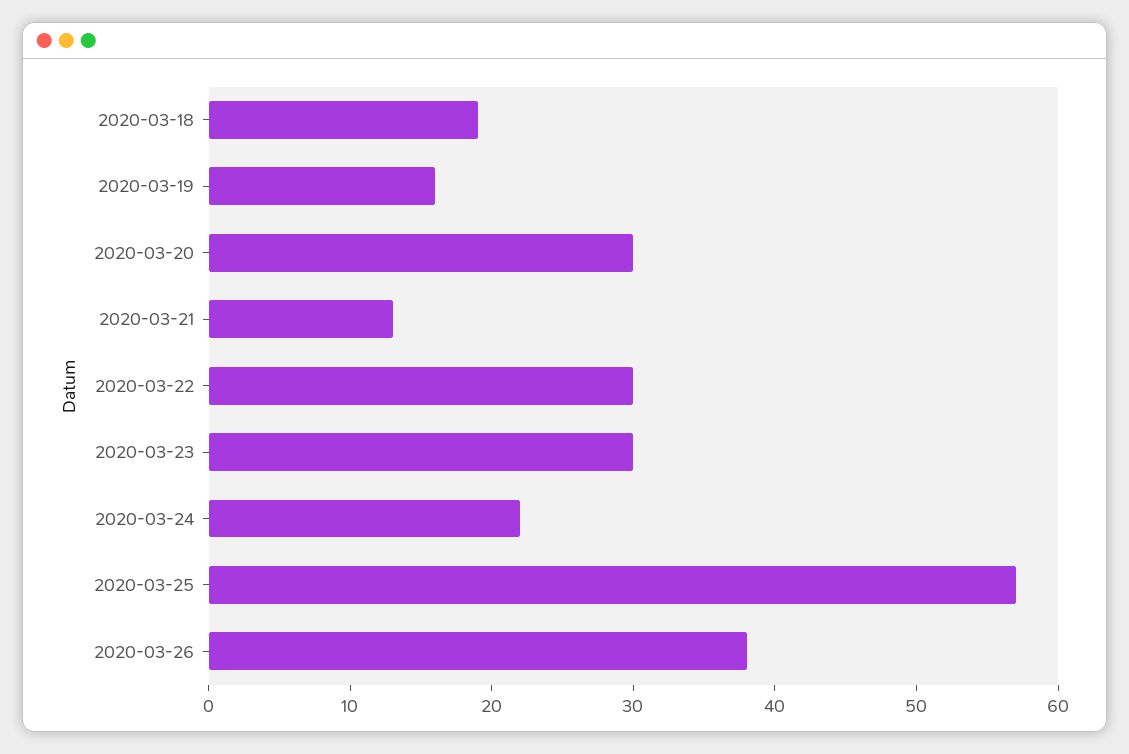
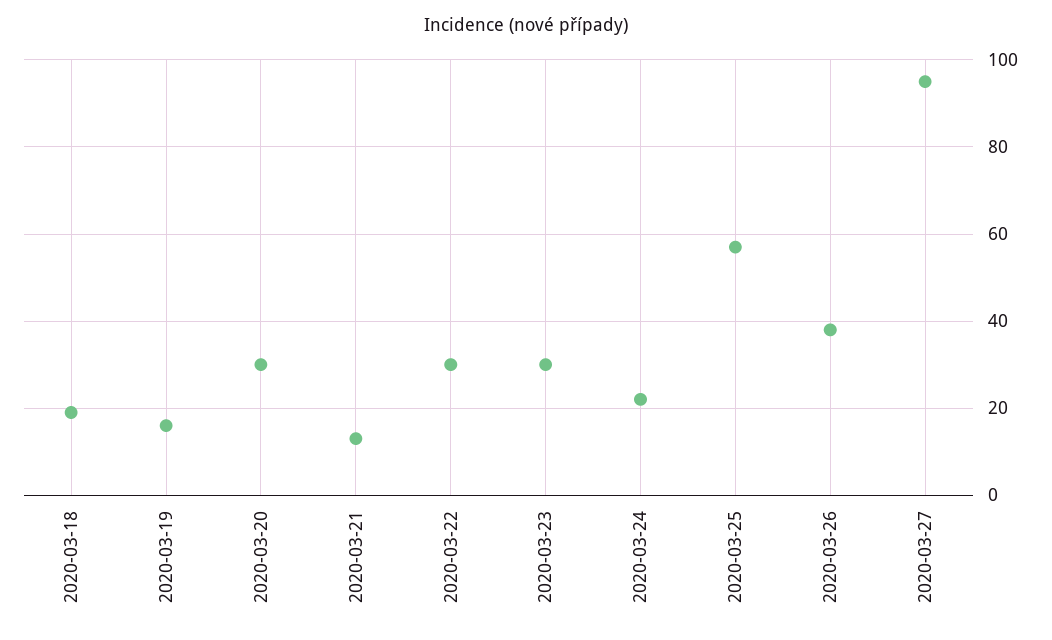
2020-03-27: none -> 95

